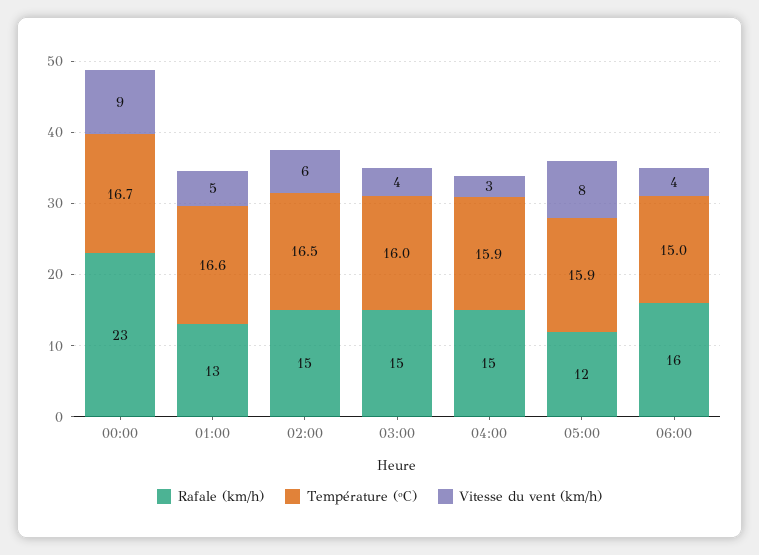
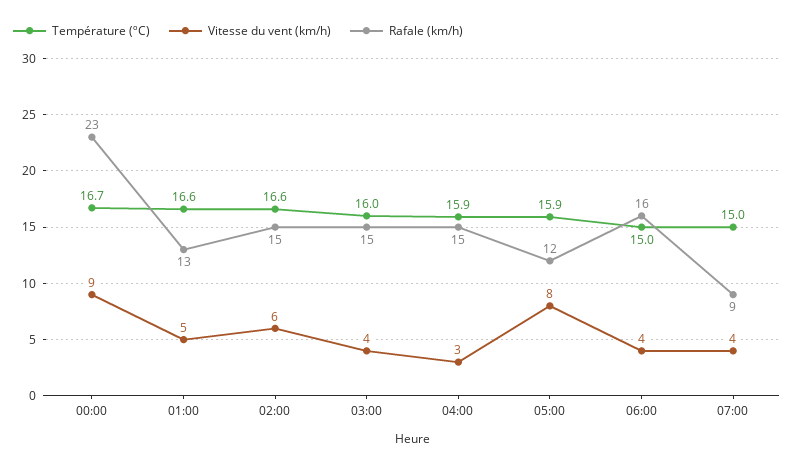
Température (ºC), 02:00: 16.5 -> 16.6
Température (ºC), 07:00: none -> 15
Vitesse du vent (km/h), 07:00: none -> 4
Rafale (km/h), 07:00: none -> 9

